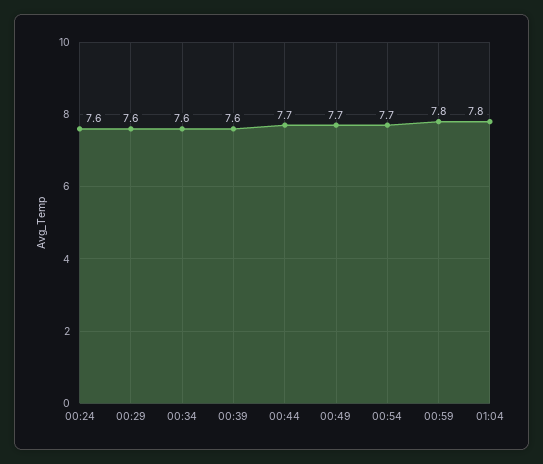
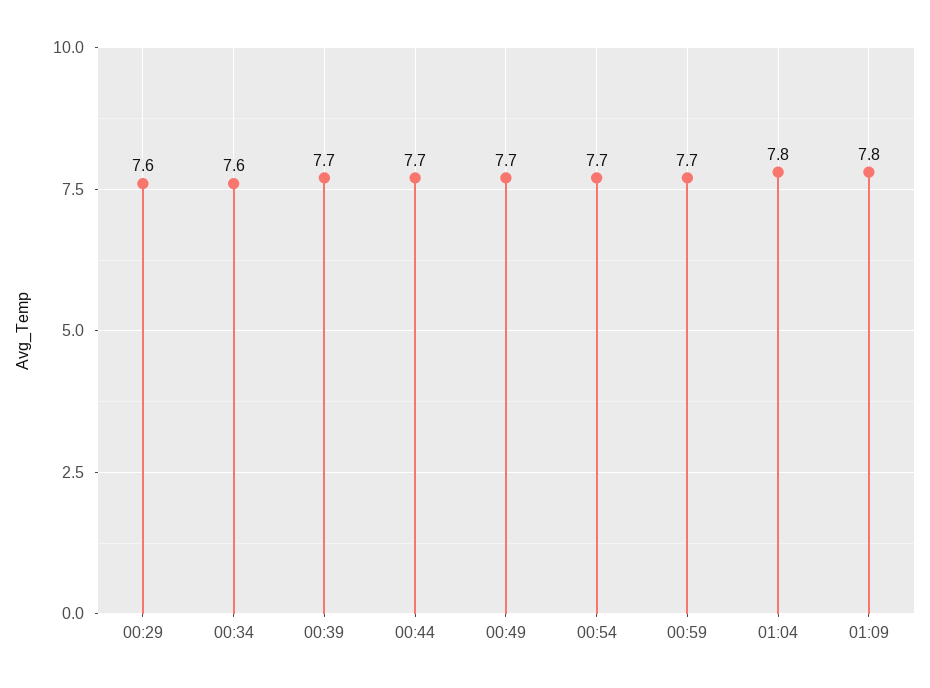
00:24: 7.6 -> none
00:39: 7.6 -> 7.7
00:59: 7.8 -> 7.7
01:09: none -> 7.8

